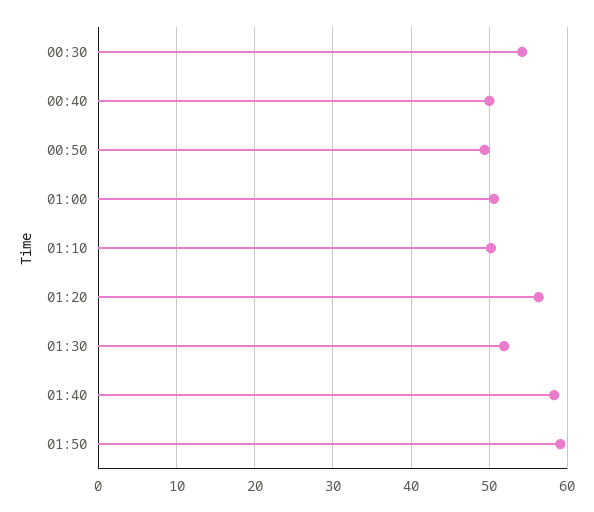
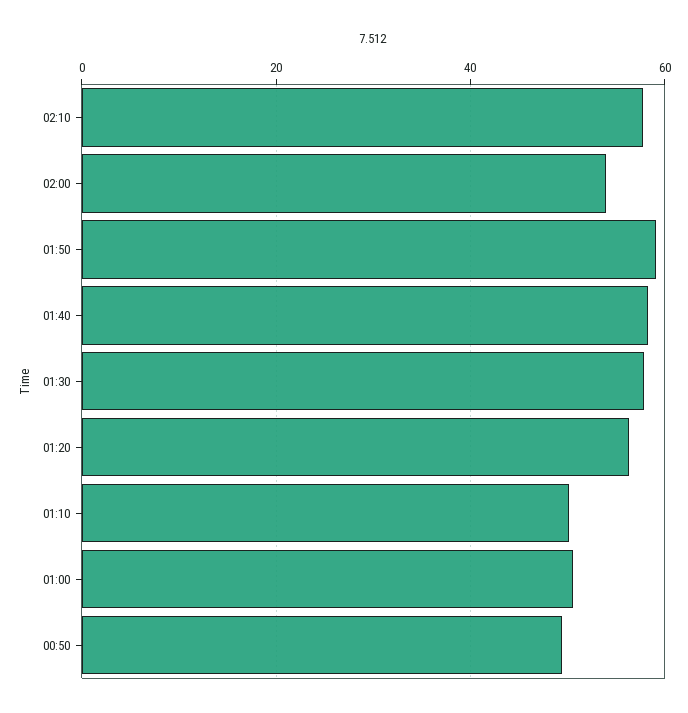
00:30: 54 -> none
00:40: 50 -> none
01:30: 52 -> 58
02:10: none -> 58
02:00: none -> 54

